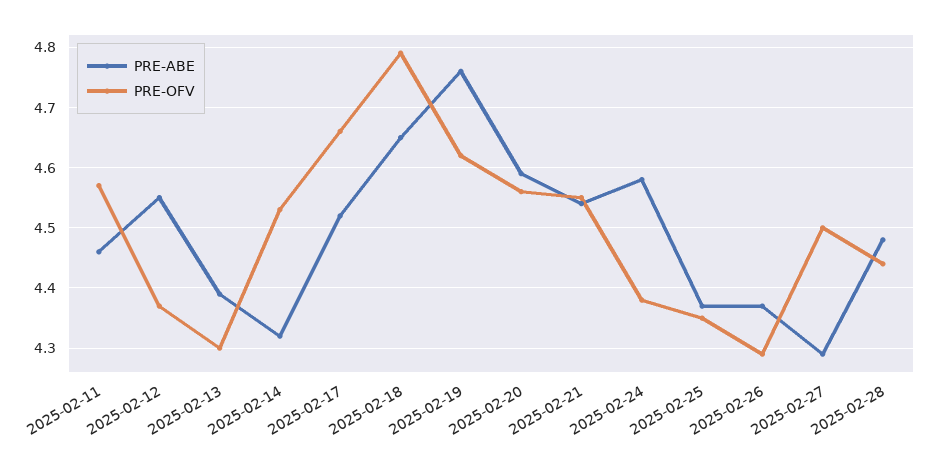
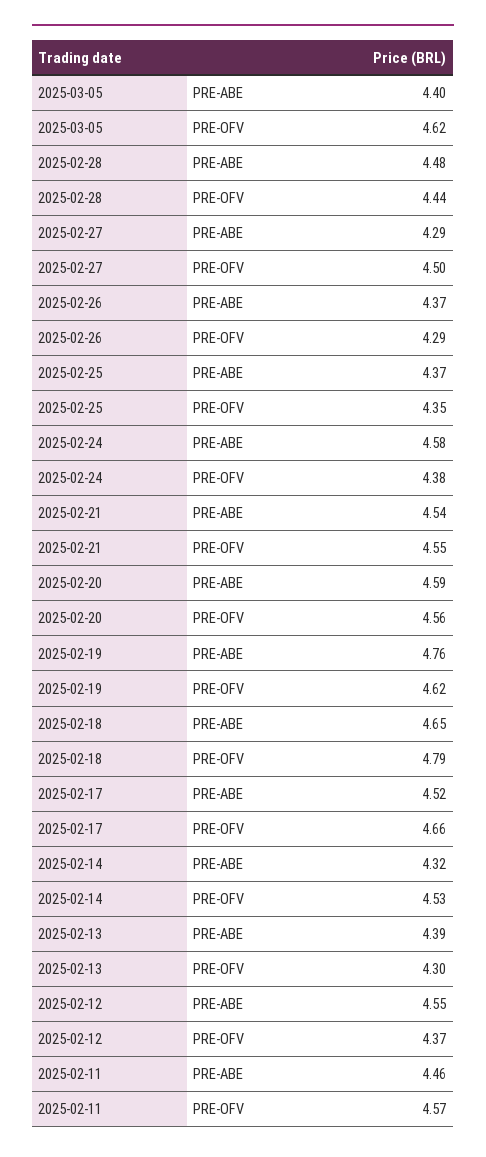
PRE-ABE, 2025-03-05: none -> 4.4
PRE-OFV, 2025-03-05: none -> 4.62

